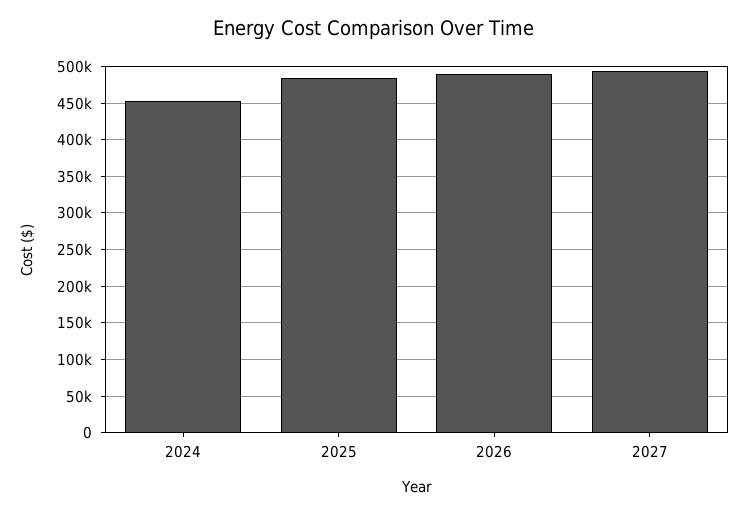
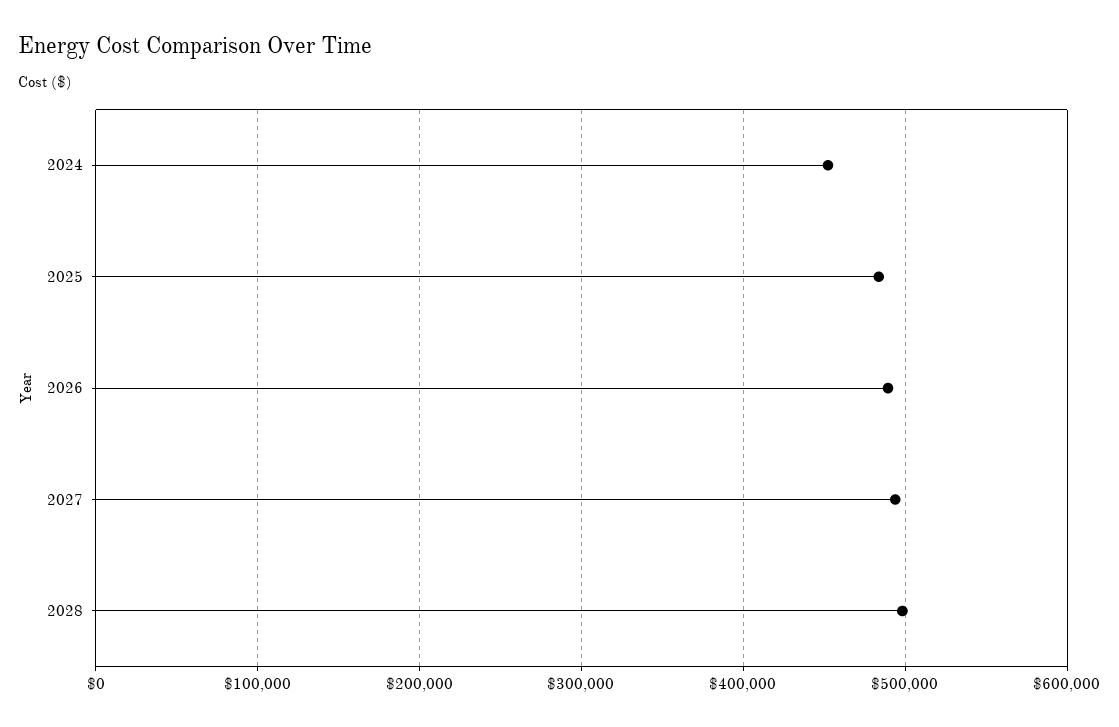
2028: none -> 500000

